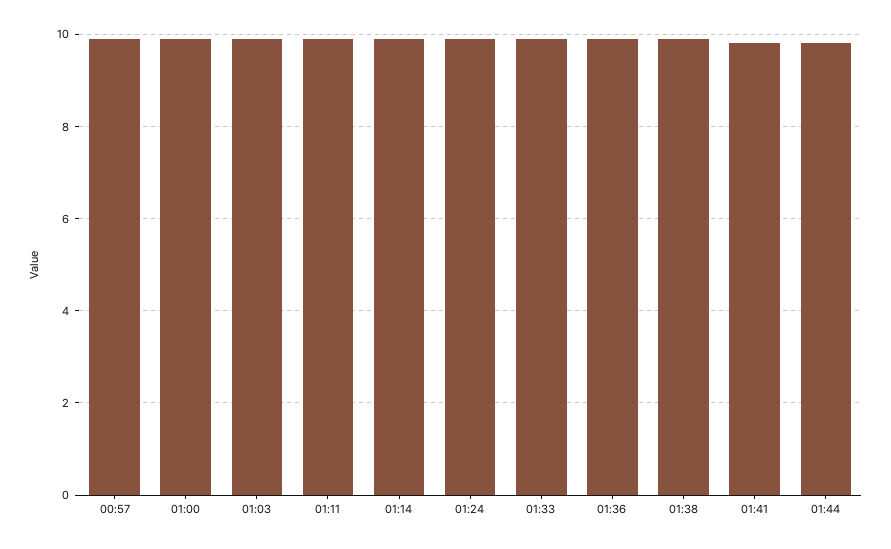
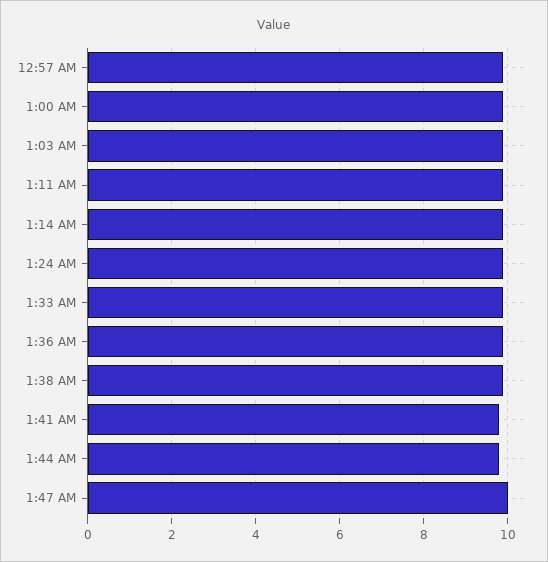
1:47 AM: none -> 10

